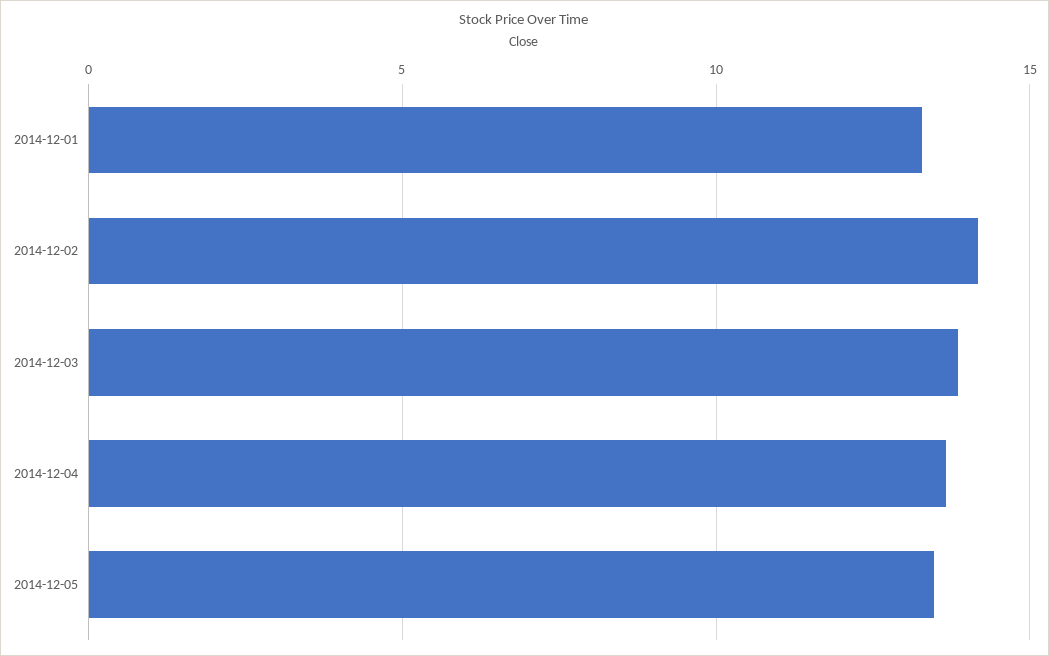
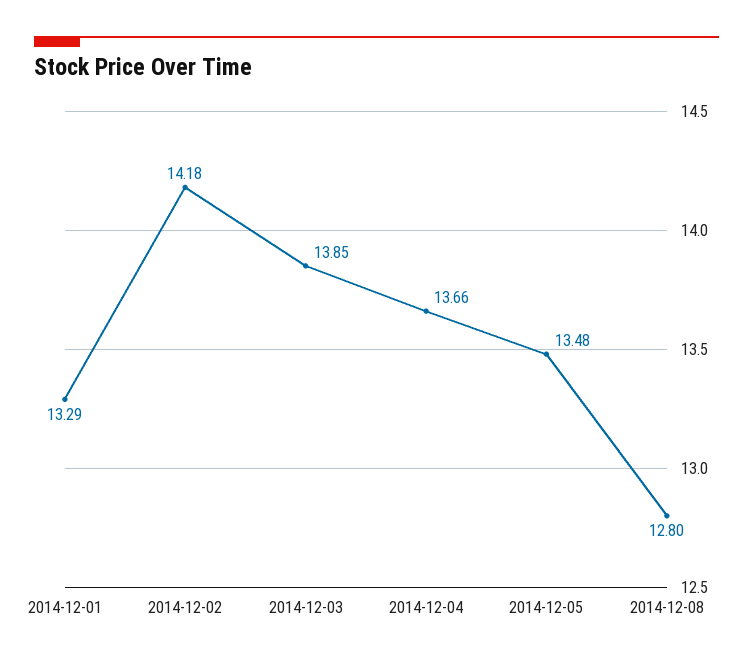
2014-12-08: none -> 12.8

